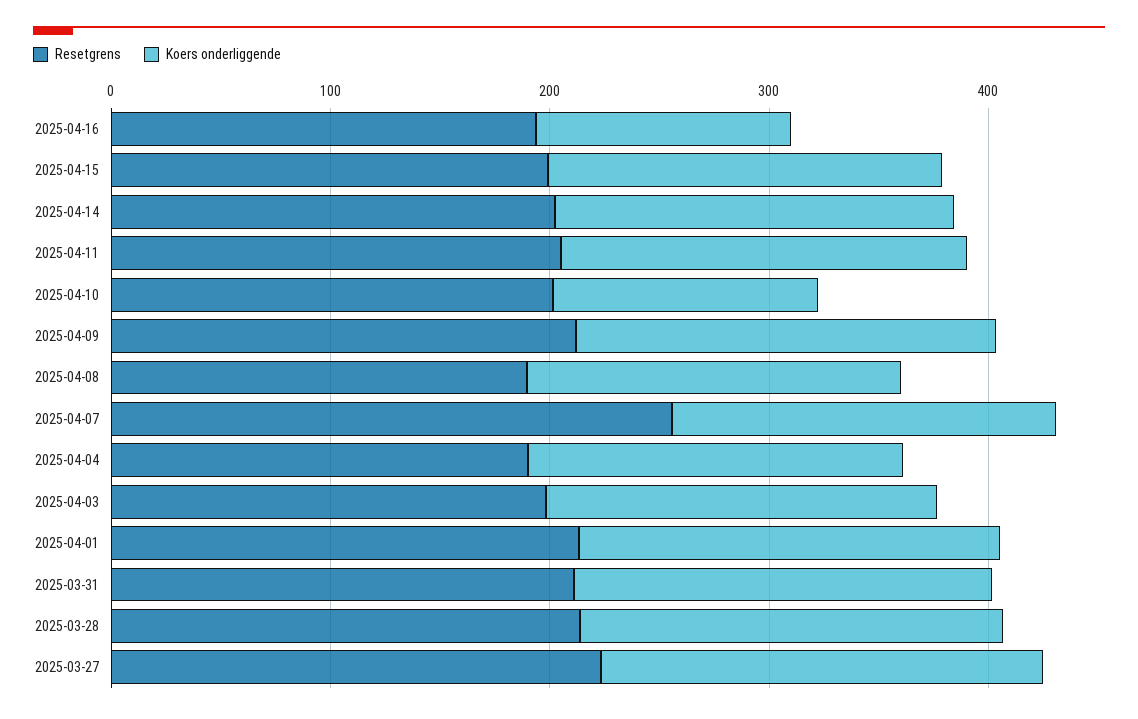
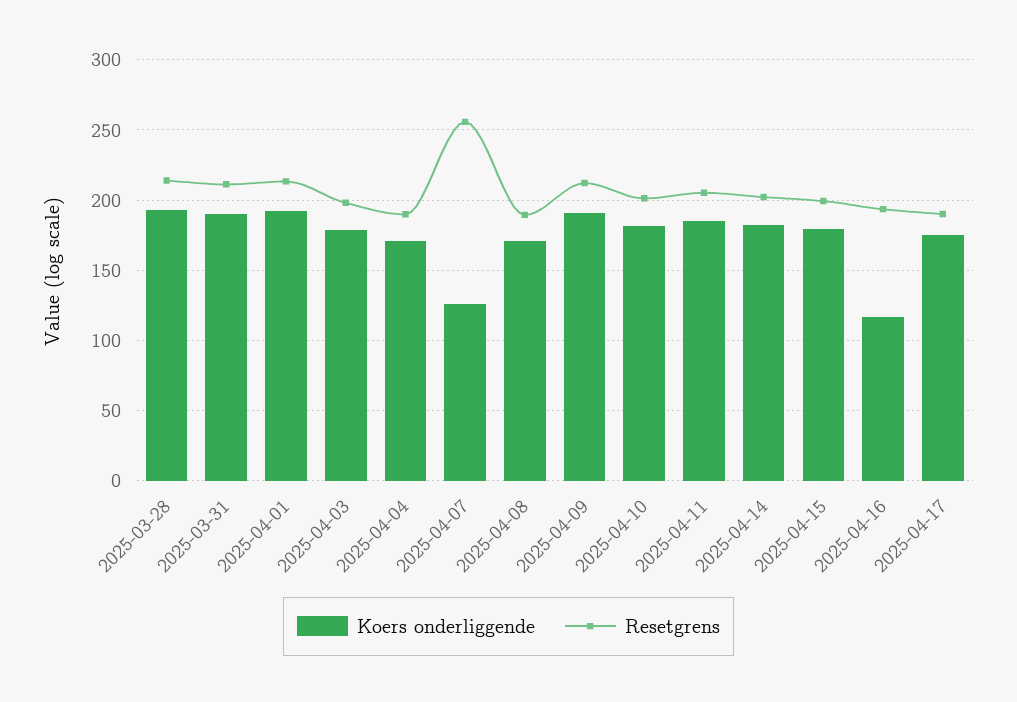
Koers onderliggende, 2025-04-10: 120 -> 180
Koers onderliggende, 2025-04-07: 180 -> 125
Resetgrens, 2025-03-27: 220 -> none
Koers onderliggende, 2025-03-27: 200 -> none
Koers onderliggende, 2025-04-17: none -> 175
Resetgrens, 2025-04-17: none -> 190

